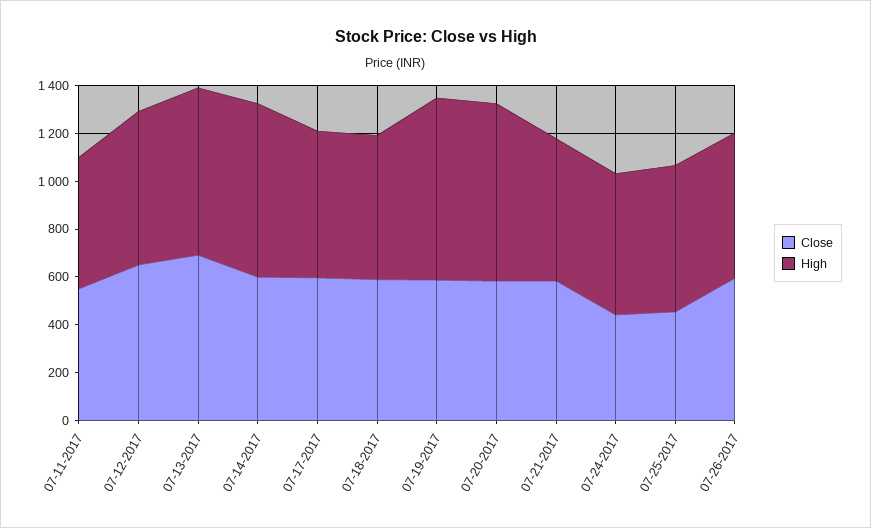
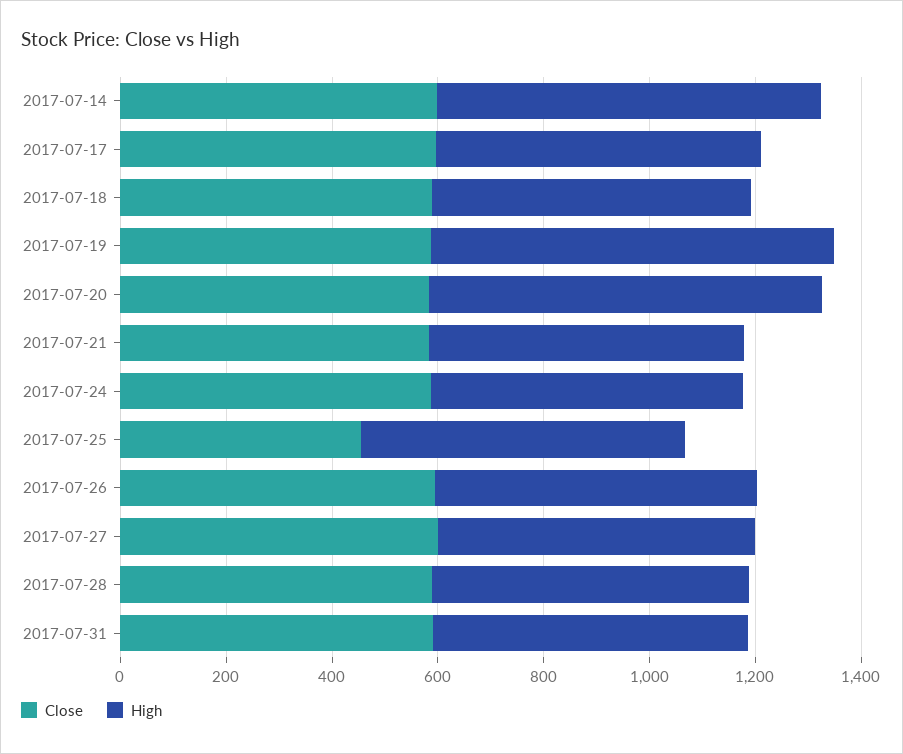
Close, 07-11-2017: 550 -> none
High, 07-11-2017: 550 -> none
Close, 07-12-2017: 650 -> none
High, 07-12-2017: 650 -> none
Close, 07-13-2017: 700 -> none
High, 07-13-2017: 700 -> none
Close, 07-24-2017: 450 -> 600
Close, 2017-07-27: none -> 600
High, 2017-07-27: none -> 600
Close, 2017-07-28: none -> 600
High, 2017-07-28: none -> 600
Close, 2017-07-31: none -> 600
High, 2017-07-31: none -> 600

